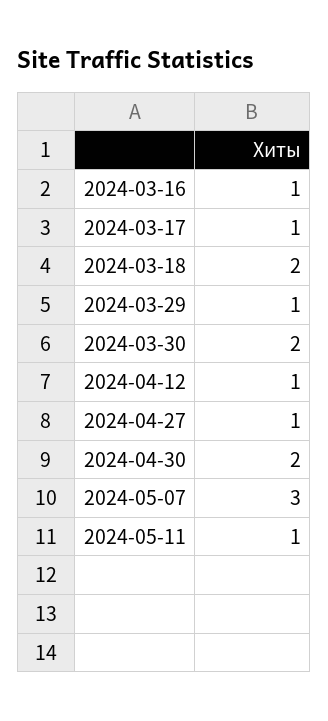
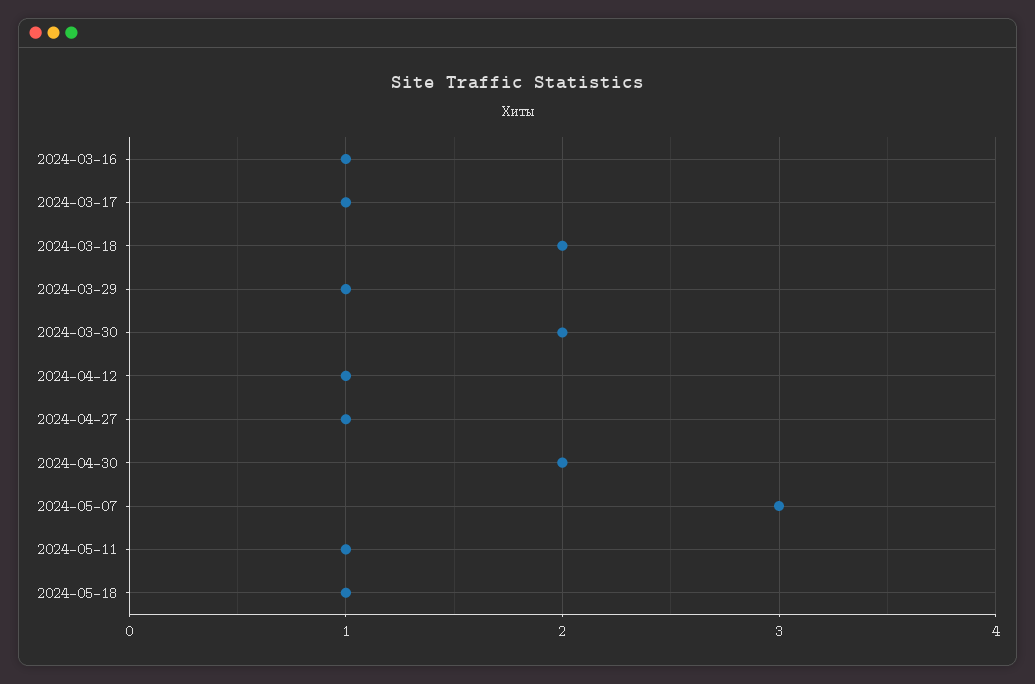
2024-05-18: none -> 1

